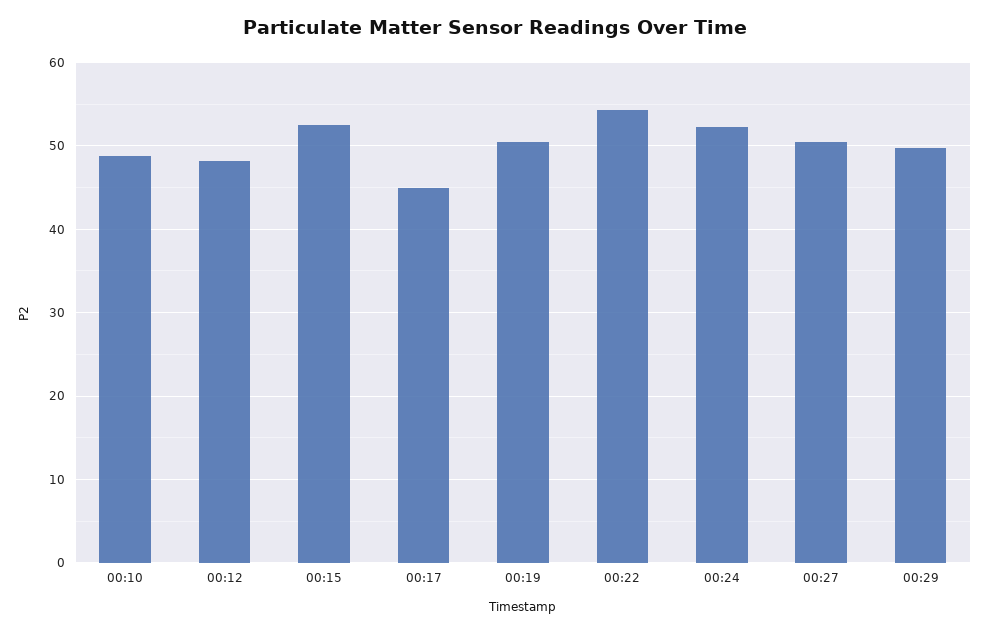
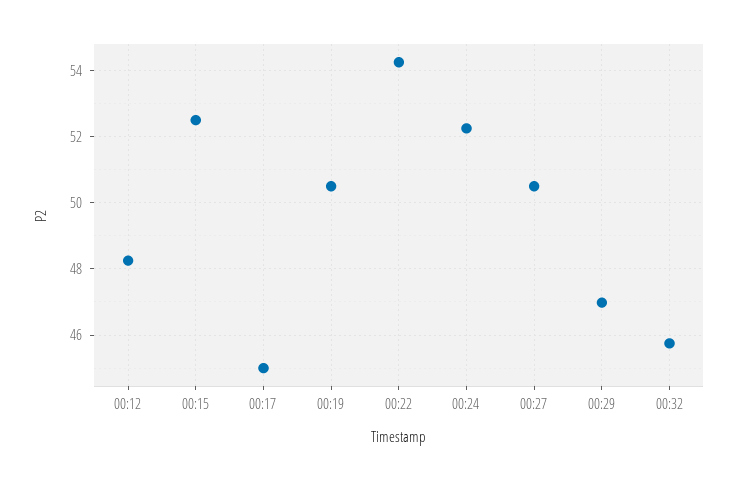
00:10: 49 -> none
00:29: 50 -> 47
00:32: none -> 45.8

